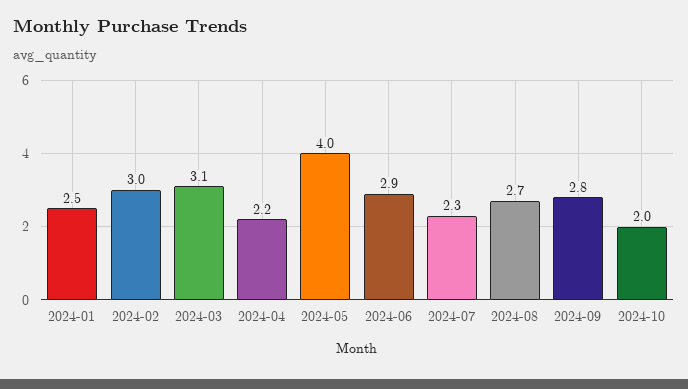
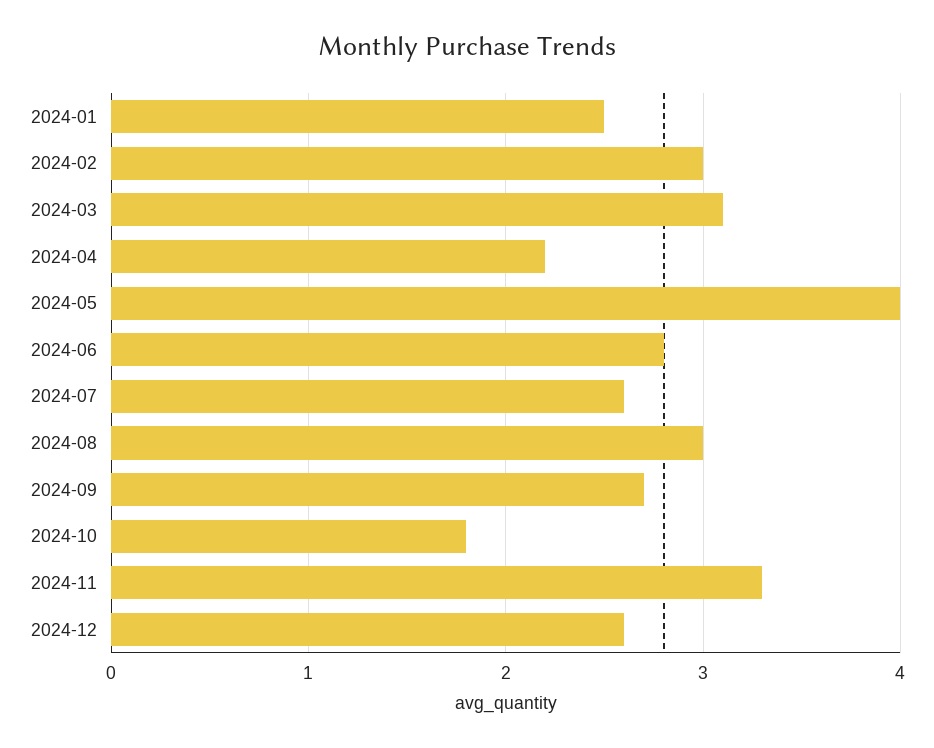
2024-06: 2.9 -> 2.8
2024-07: 2.3 -> 2.6
2024-08: 2.7 -> 3
2024-09: 2.8 -> 2.7
2024-10: 2 -> 1.8
2024-11: none -> 3.3
2024-12: none -> 2.6

